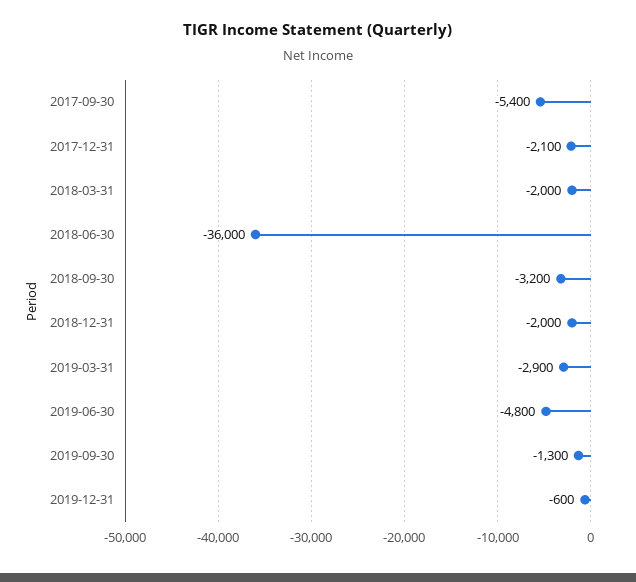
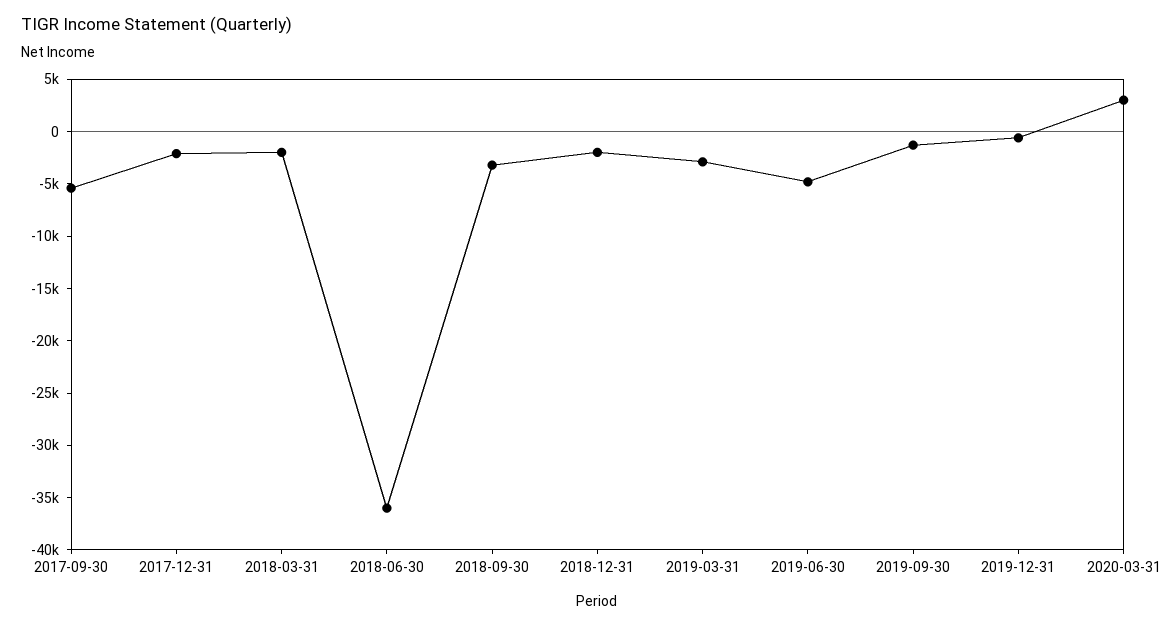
2020-03-31: none -> 3000

